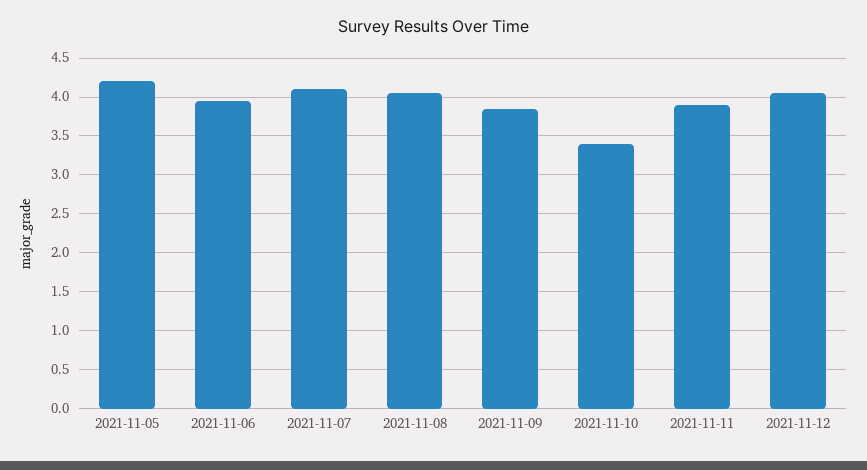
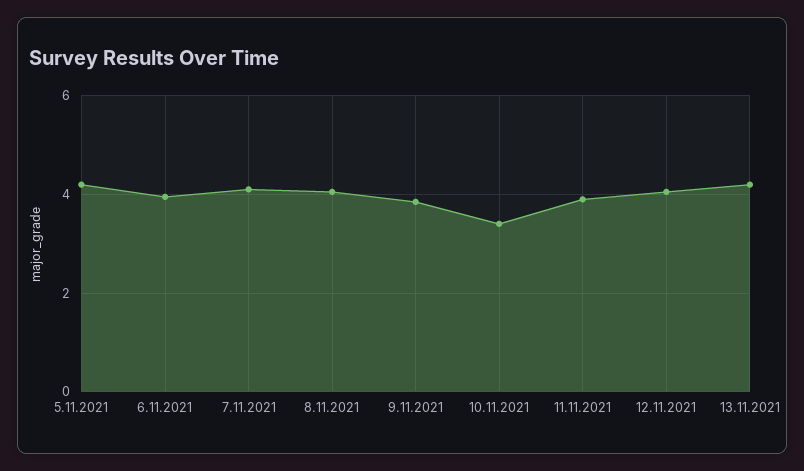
13.11.2021: none -> 4.2

